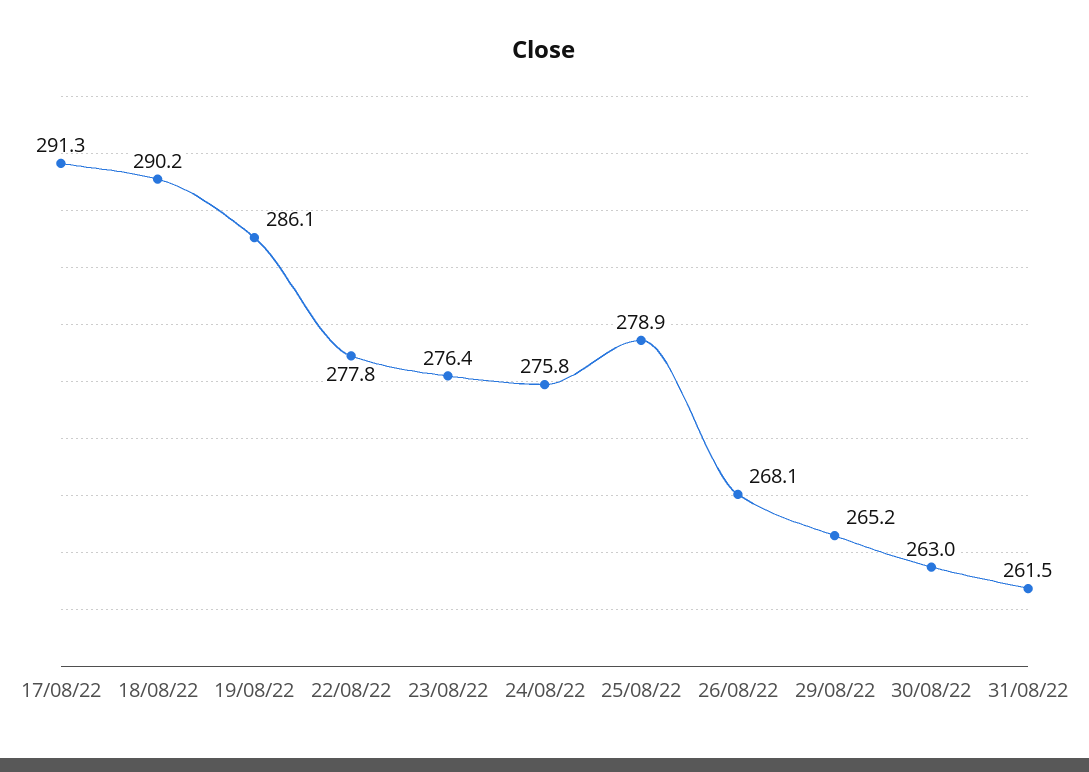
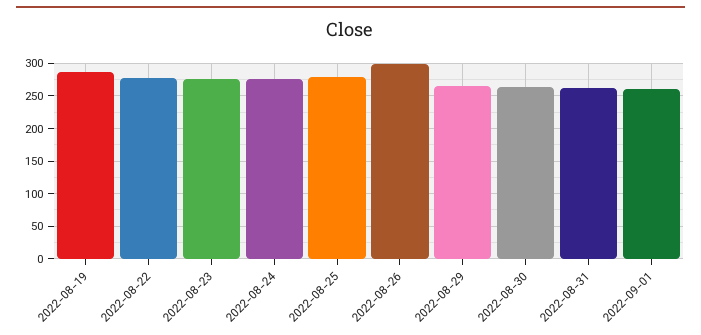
17/08/22: 291.3 -> none
18/08/22: 290.2 -> none
26/08/22: 268.1 -> 300
2022-09-01: none -> 260

